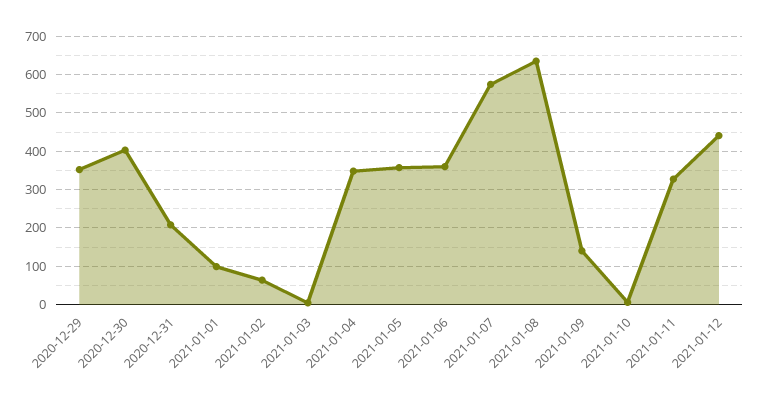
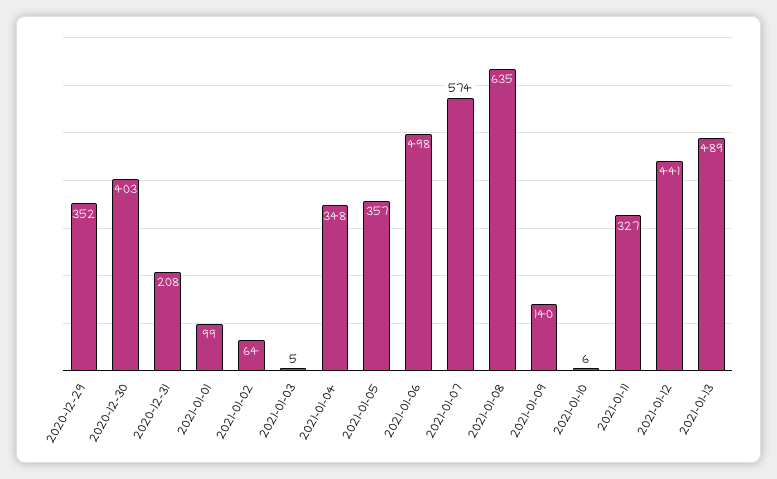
2021-01-06: 360 -> 498
2021-01-13: none -> 489

